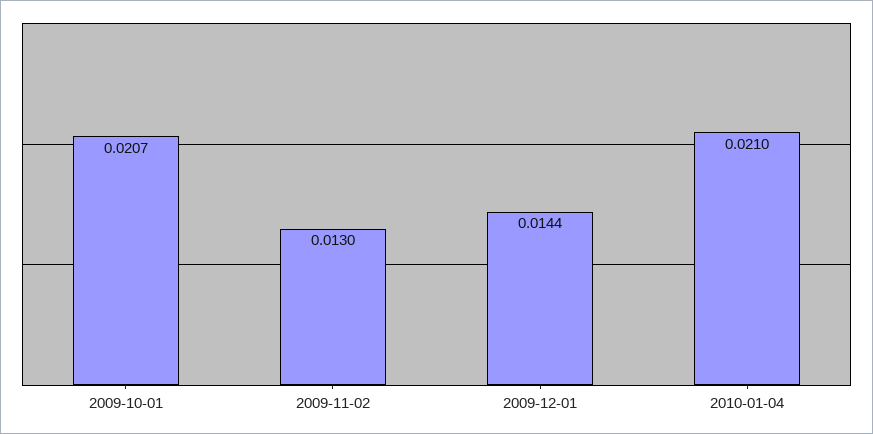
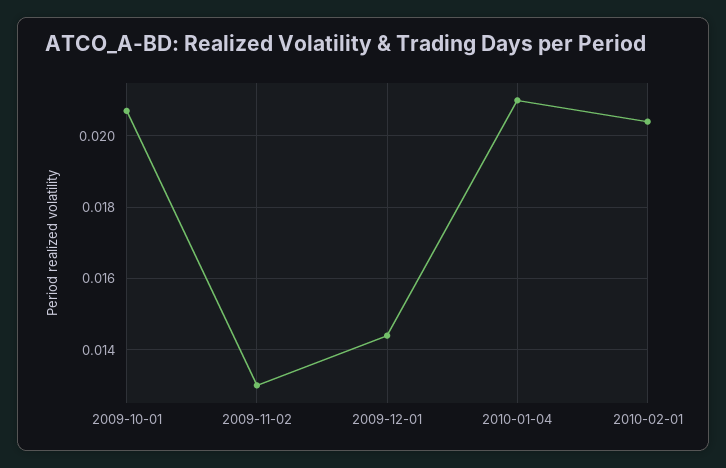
2010-02-01: none -> 0.0205

